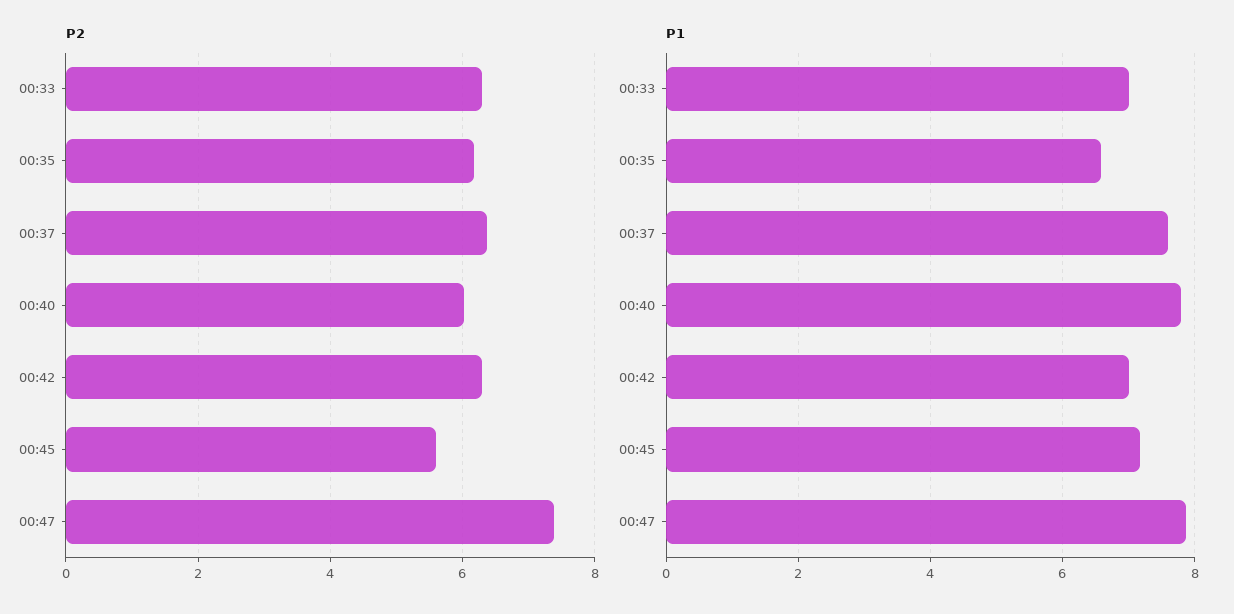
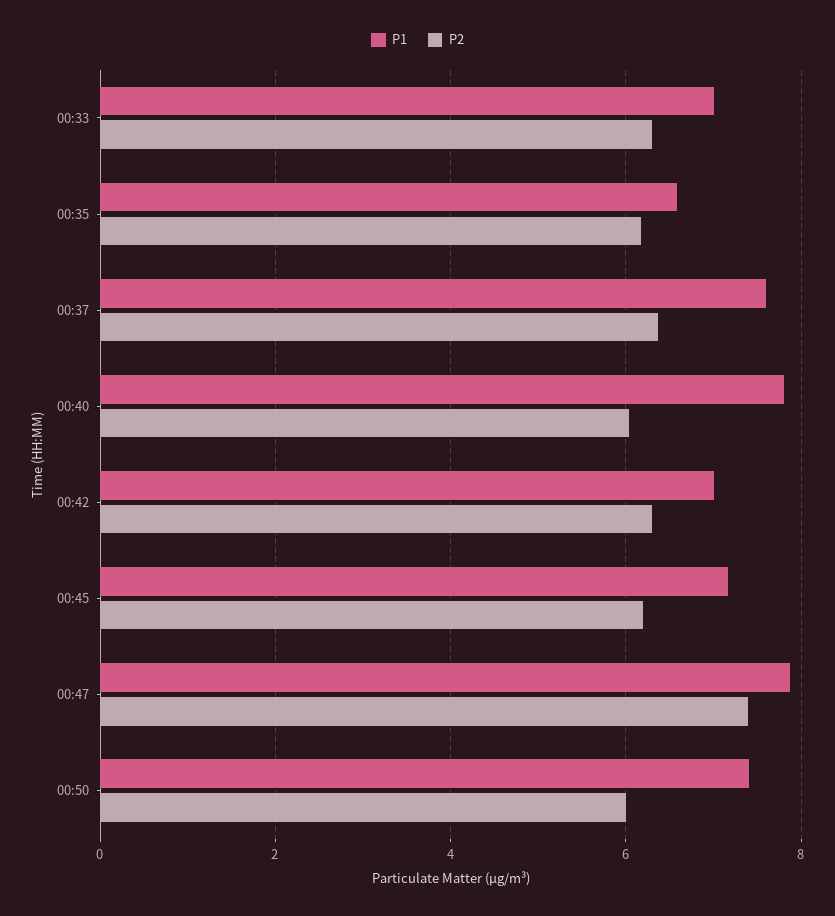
P2, 00:45: 5.6 -> 6.2
P1, 00:50: none -> 7.4
P2, 00:50: none -> 6

